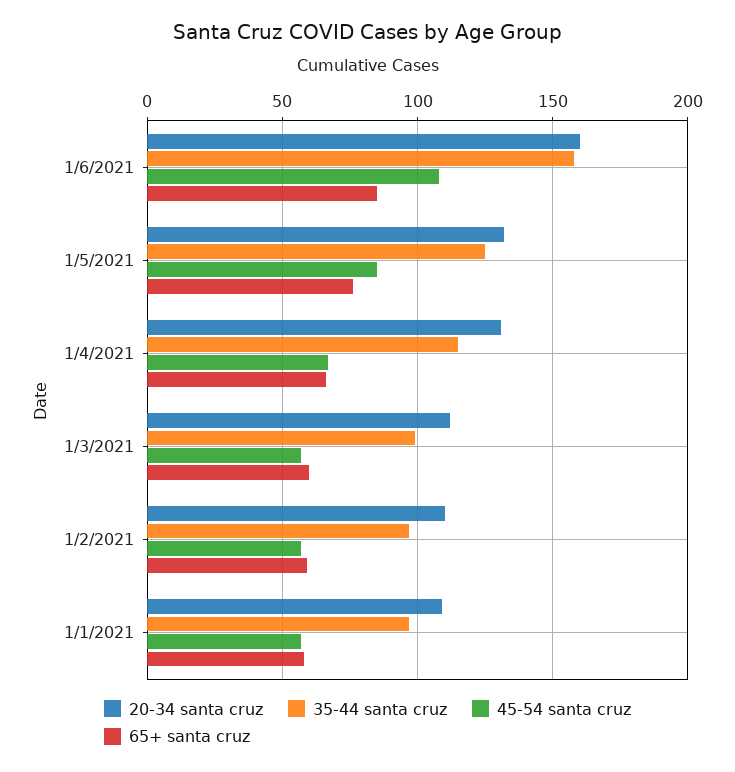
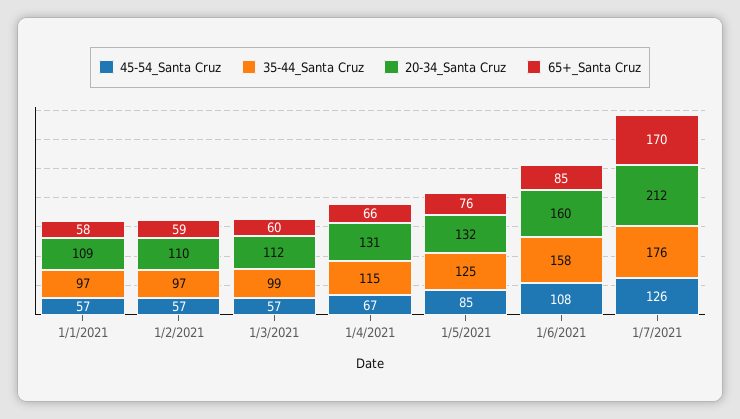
45-54 santa cruz, 1/7/2021: none -> 126
35-44 santa cruz, 1/7/2021: none -> 176
20-34 santa cruz, 1/7/2021: none -> 212
65+ santa cruz, 1/7/2021: none -> 170

